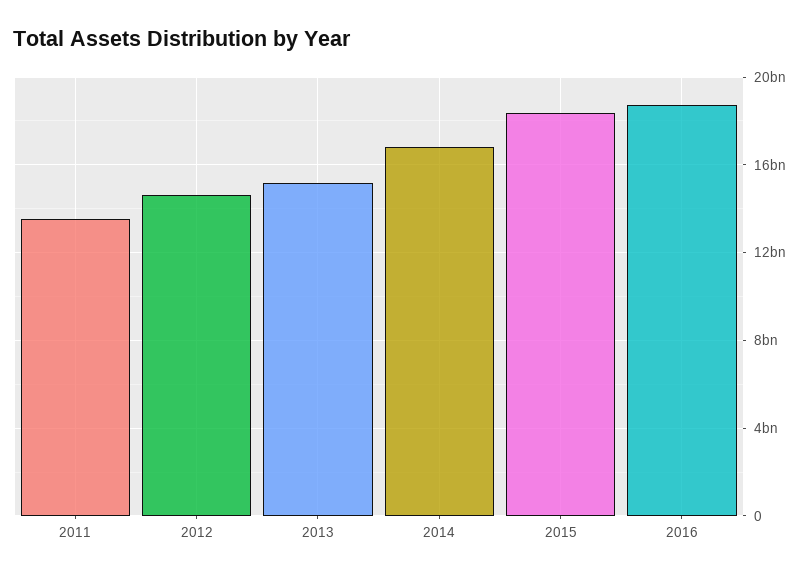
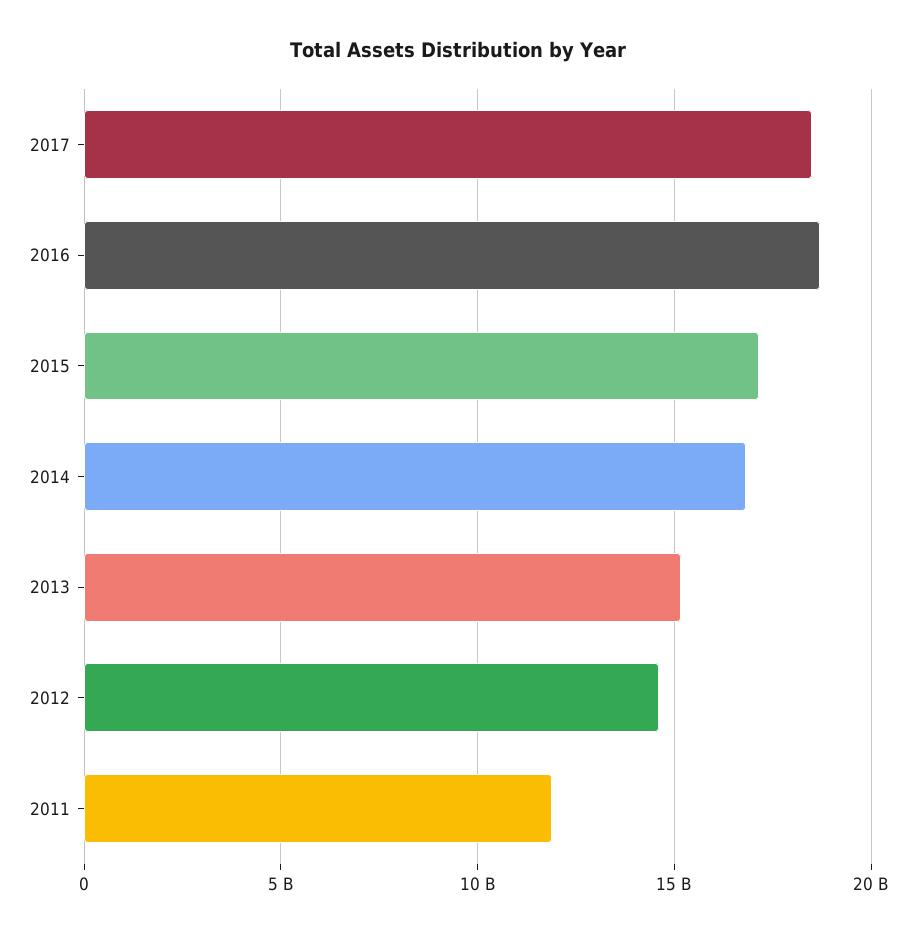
2011: 13500000000 -> 12000000000
2015: 18500000000 -> 17000000000
2017: none -> 18500000000

